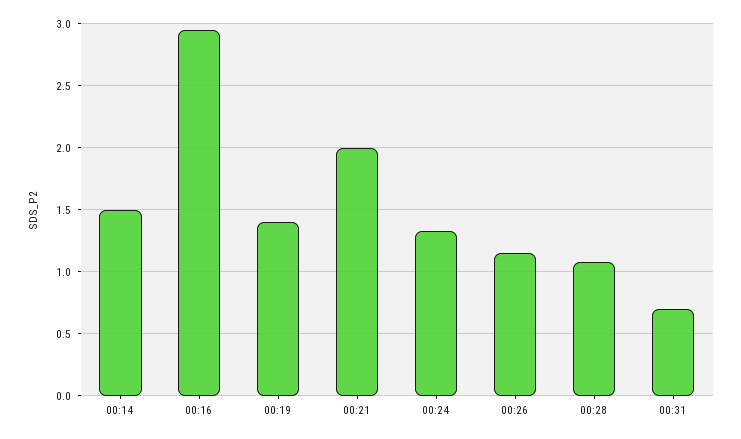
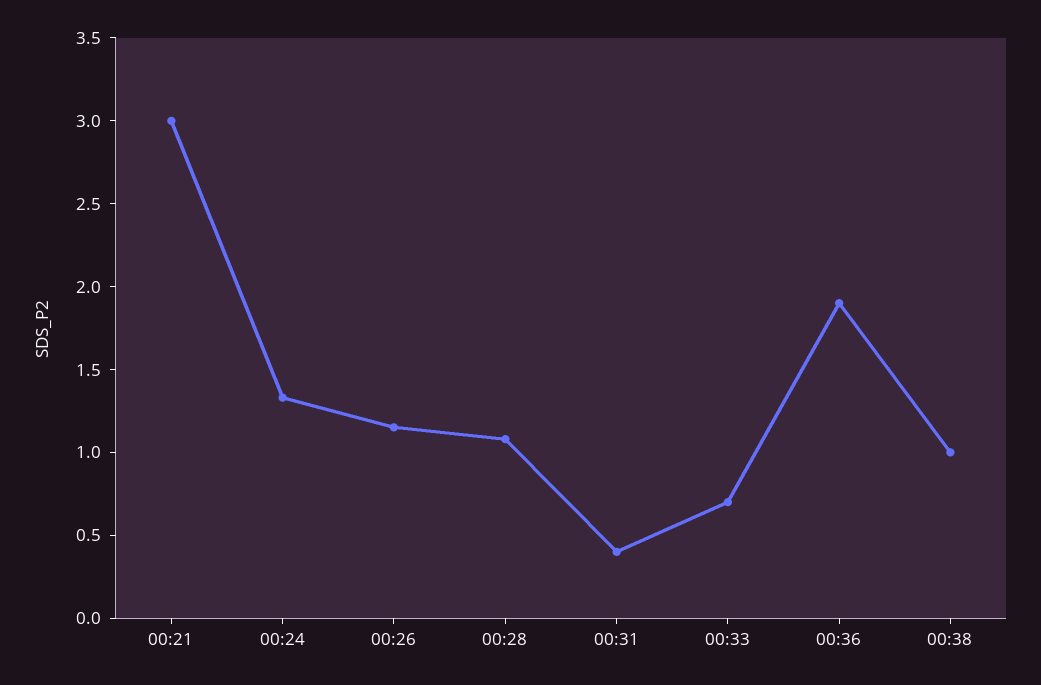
00:14: 1.5 -> none
00:16: 2.95 -> none
00:19: 1.4 -> none
00:21: 2 -> 3
00:31: 0.7 -> 0.4
00:33: none -> 0.7
00:36: none -> 1.9
00:38: none -> 1

